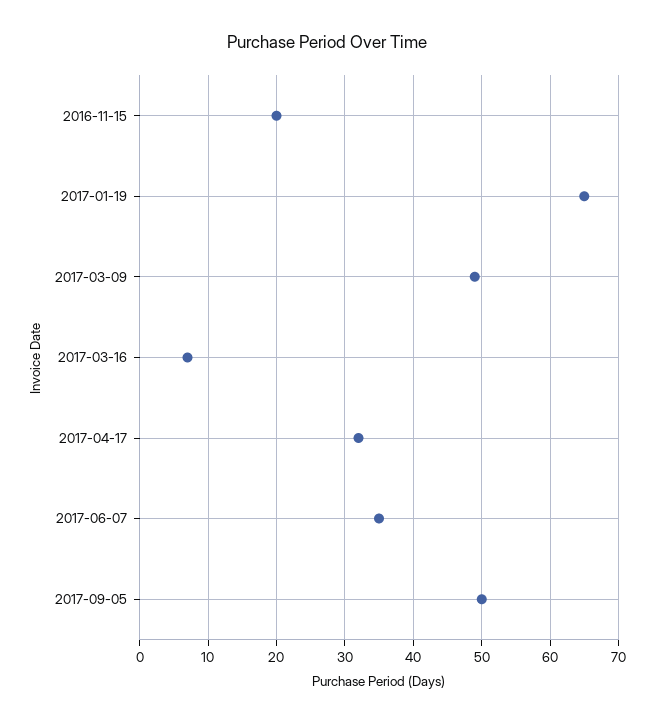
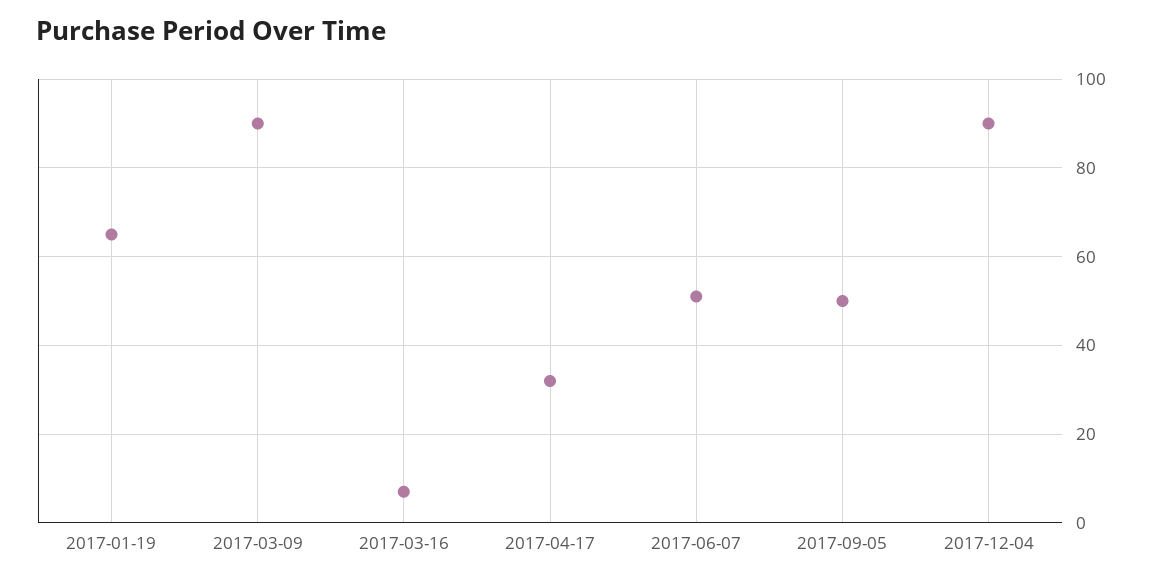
2016-11-15: 20 -> none
2017-03-09: 49 -> 90
2017-06-07: 35 -> 50
2017-12-04: none -> 90

